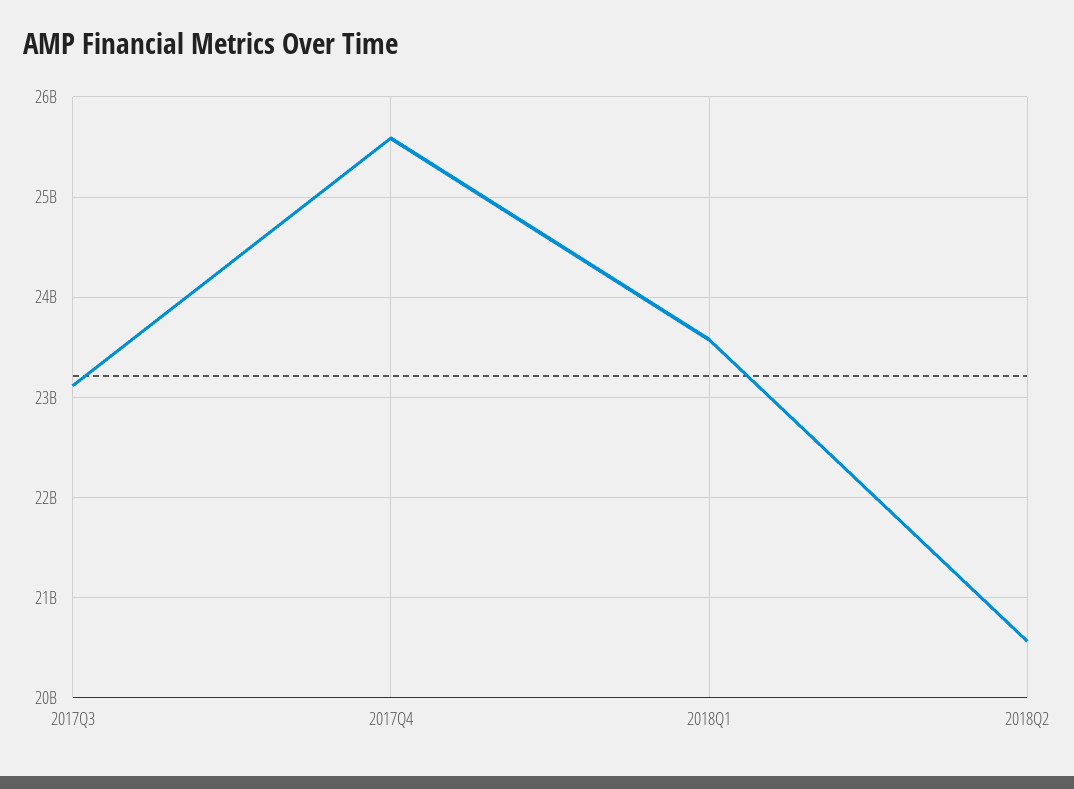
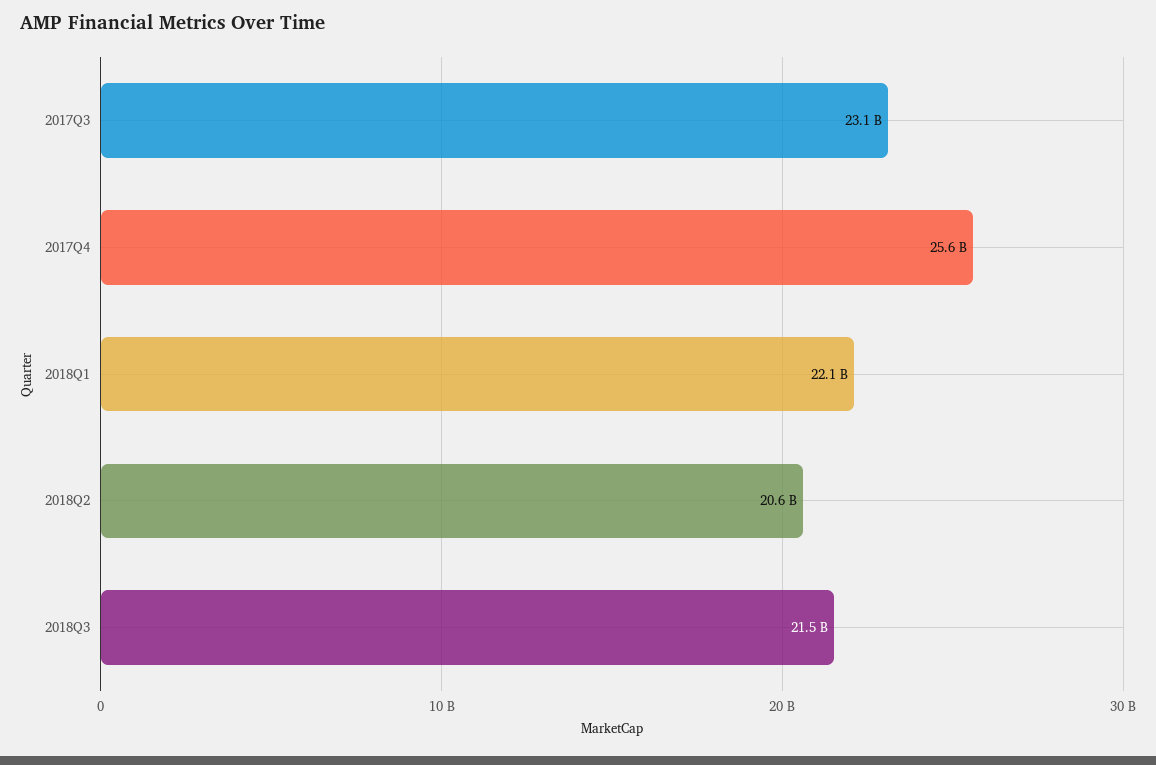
2018Q1: 23600000000 -> 22100000000
2018Q3: none -> 21500000000

